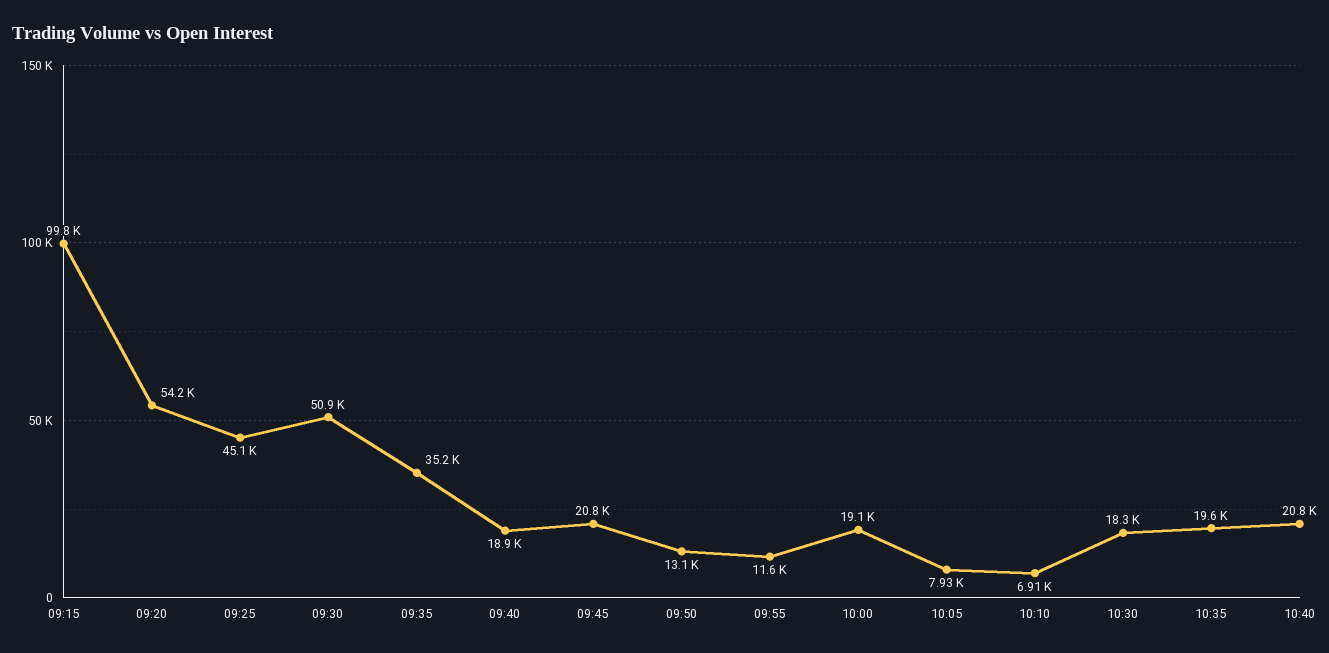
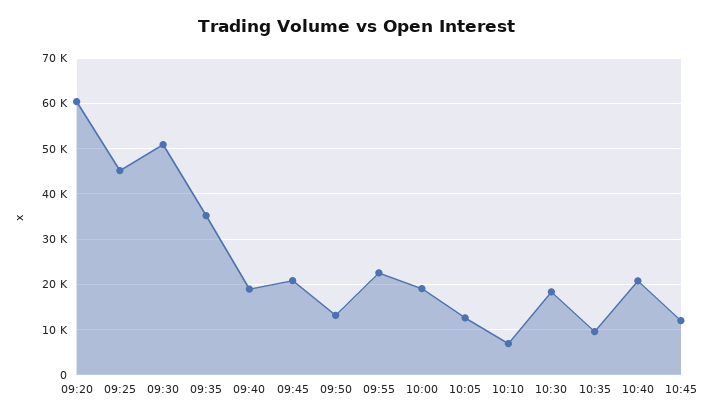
09:15: 99800 -> none
09:20: 54200 -> 60000
09:55: 11600 -> 22000
10:05: 7930 -> 12000
10:35: 19600 -> 10000
10:45: none -> 12000

